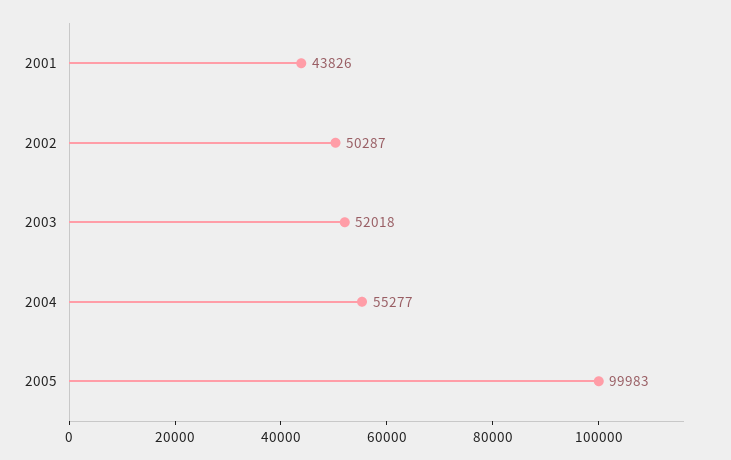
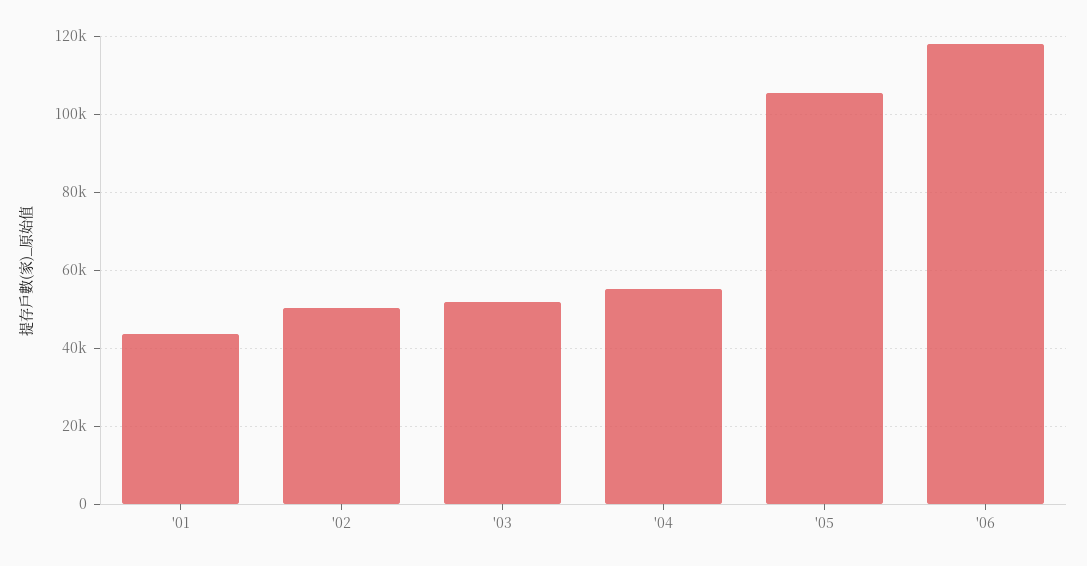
2005: 99983 -> 106000
'06: none -> 118000

